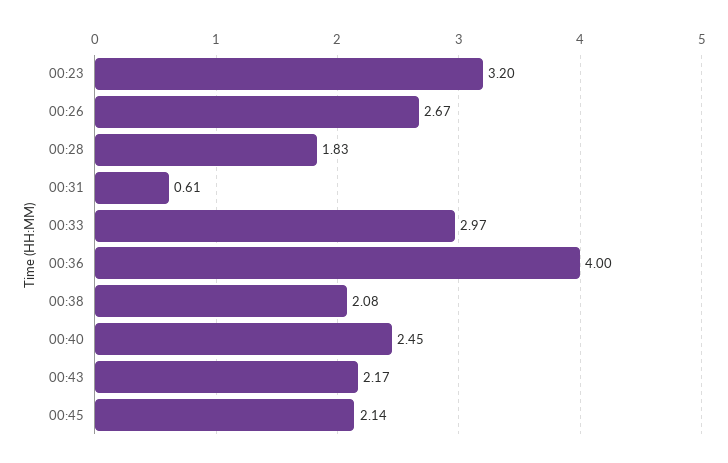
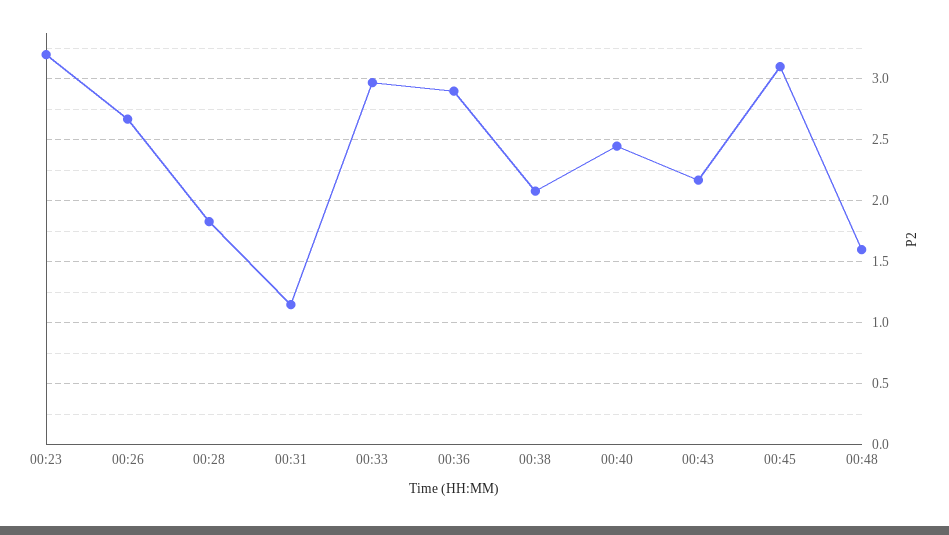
00:31: 0.61 -> 1.15
00:36: 4 -> 2.9
00:45: 2.14 -> 3.1
00:48: none -> 1.6

